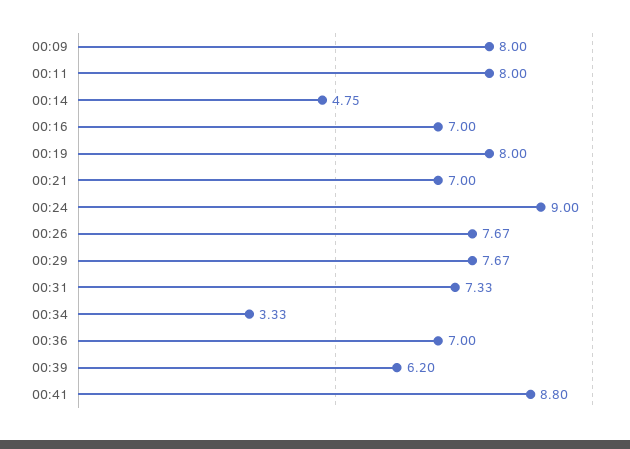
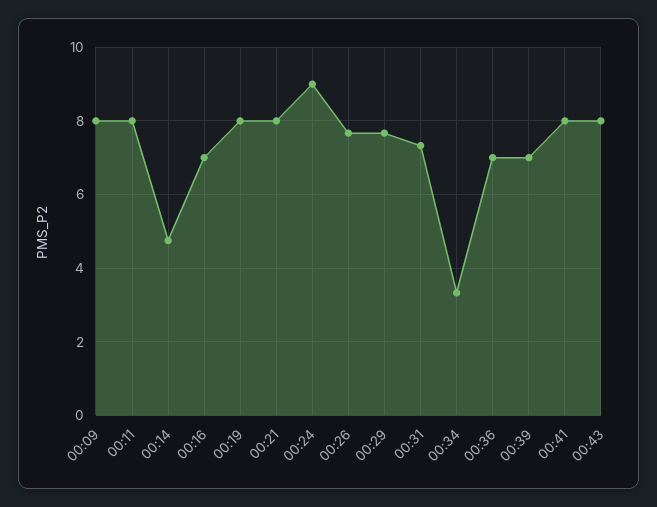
00:21: 7 -> 8
00:39: 6.2 -> 7
00:41: 8.8 -> 8
00:43: none -> 8

